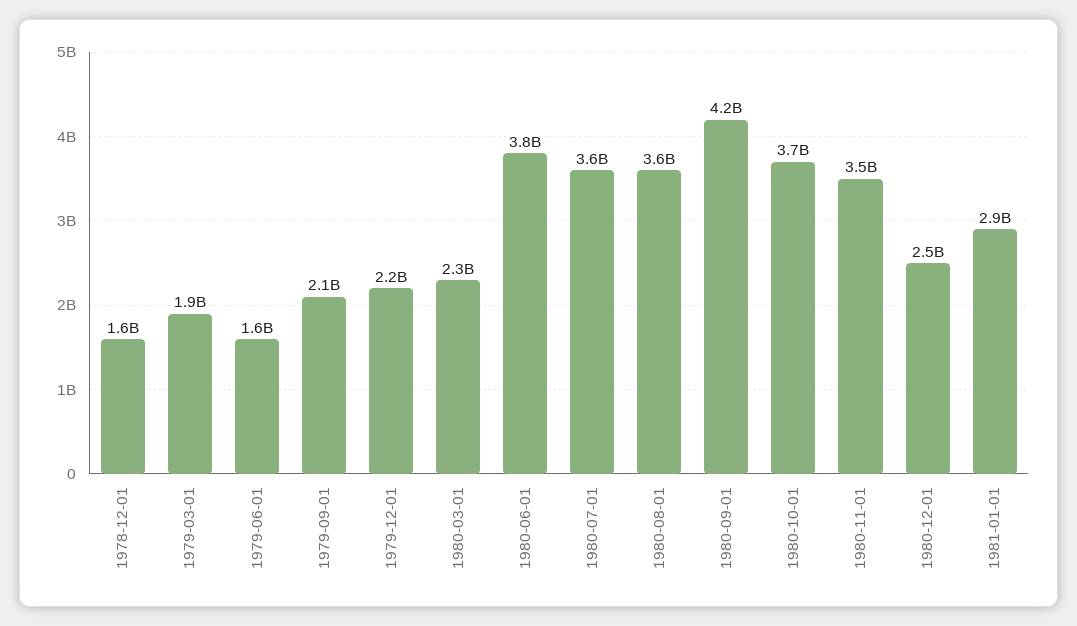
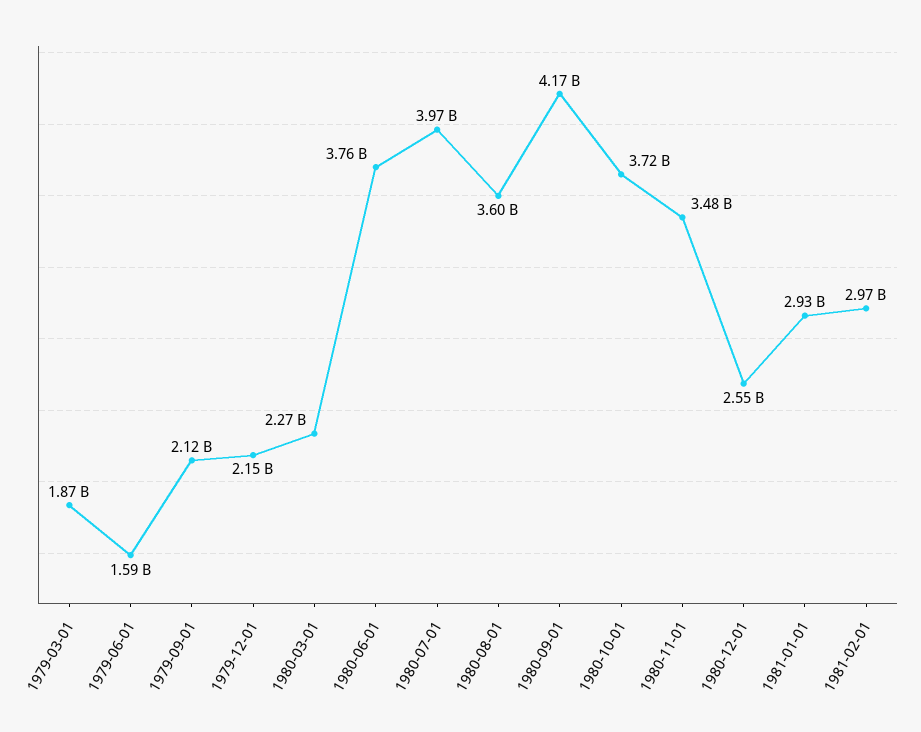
1978-12-01: 1600000000 -> none
1980-07-01: 3600000000 -> 3970000000
1981-02-01: none -> 2970000000

